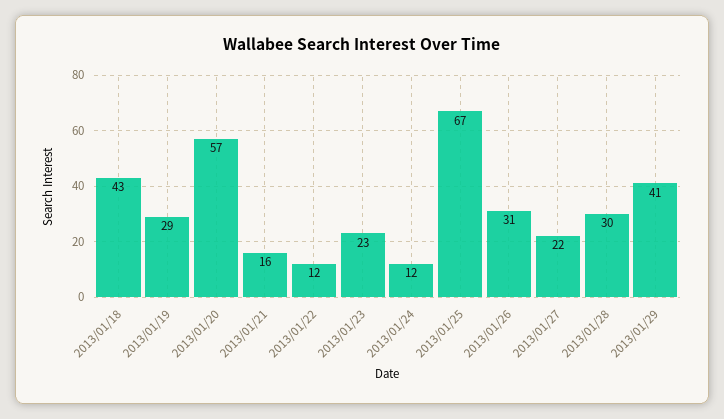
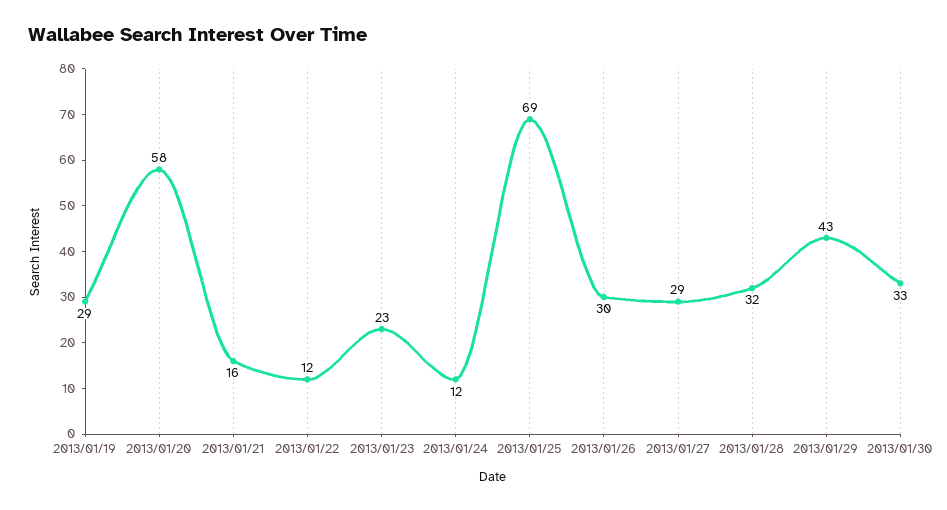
2013/01/18: 43 -> none
2013/01/20: 57 -> 58
2013/01/25: 67 -> 69
2013/01/26: 31 -> 30
2013/01/27: 22 -> 29
2013/01/28: 30 -> 32
2013/01/29: 41 -> 43
2013/01/30: none -> 33

